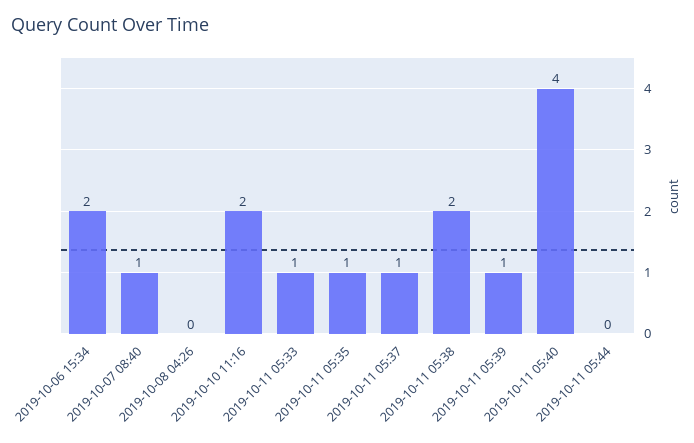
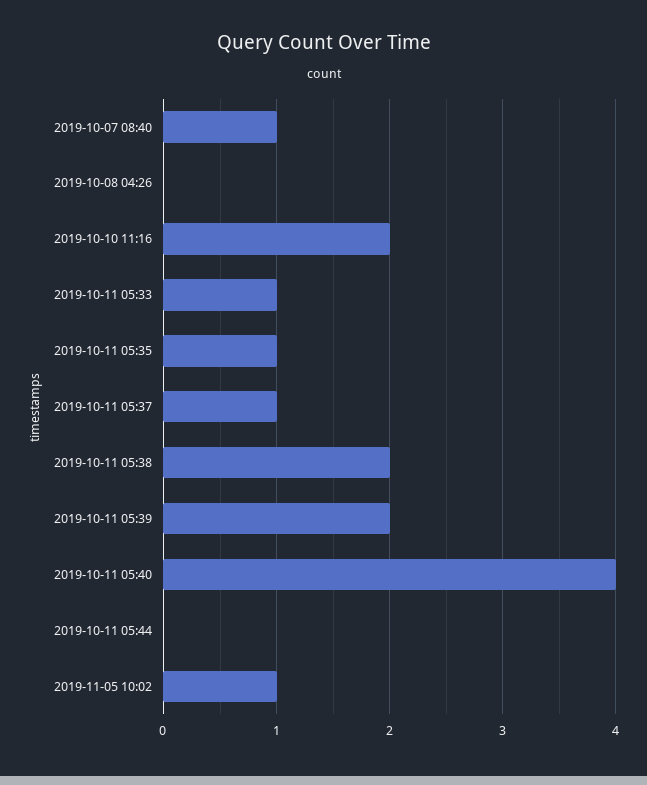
2019-10-06 15:34: 2 -> none
2019-10-11 05:39: 1 -> 2
2019-11-05 10:02: none -> 1

